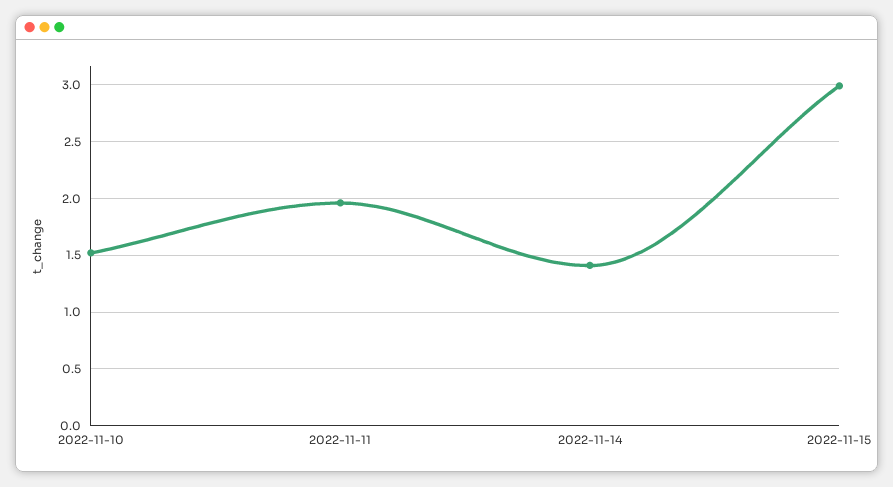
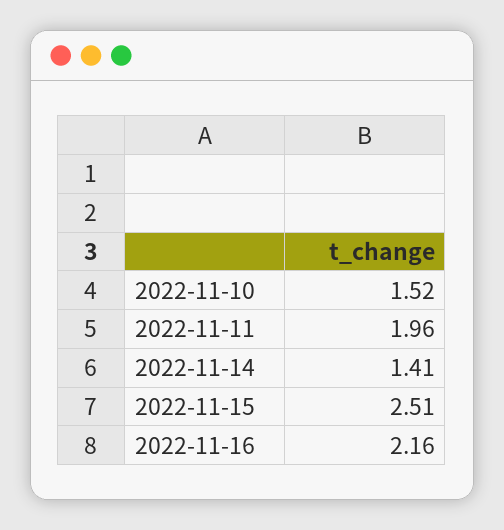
2022-11-15: 3 -> 2.51
2022-11-16: none -> 2.16

